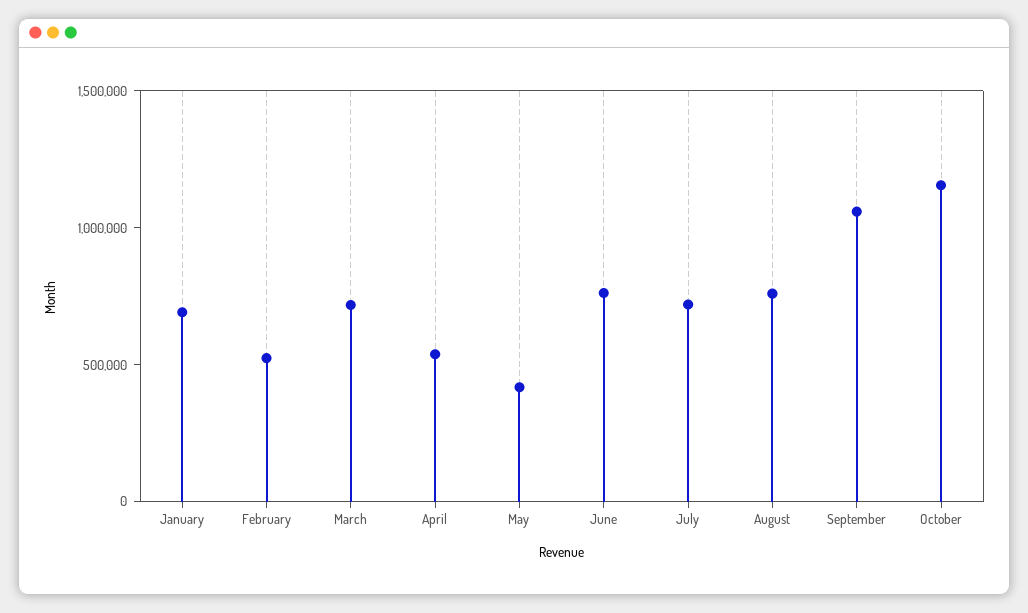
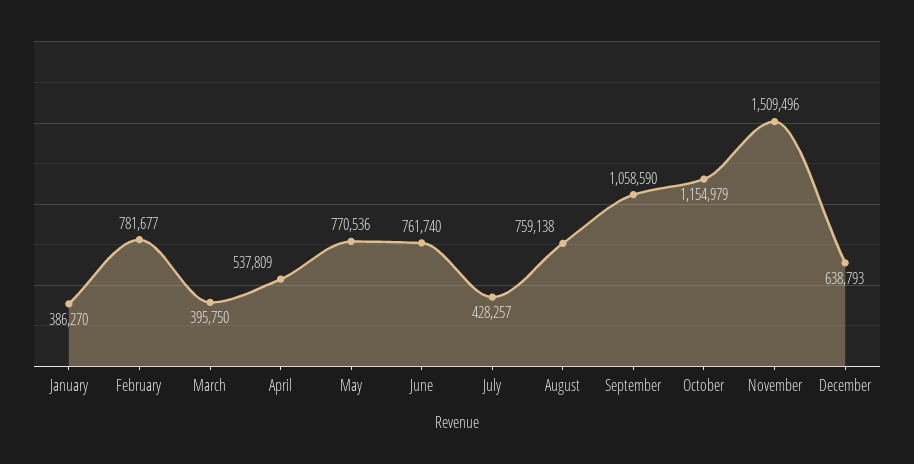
January: 700000 -> 386270
February: 500000 -> 781677
March: 700000 -> 395750
May: 400000 -> 770536
July: 700000 -> 428257
November: none -> 1509496
December: none -> 638793

